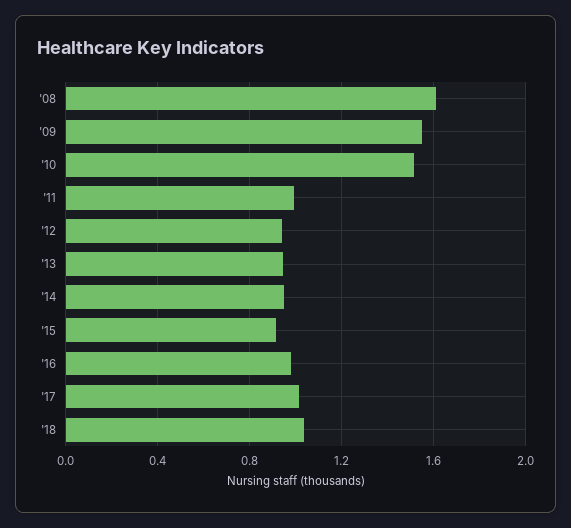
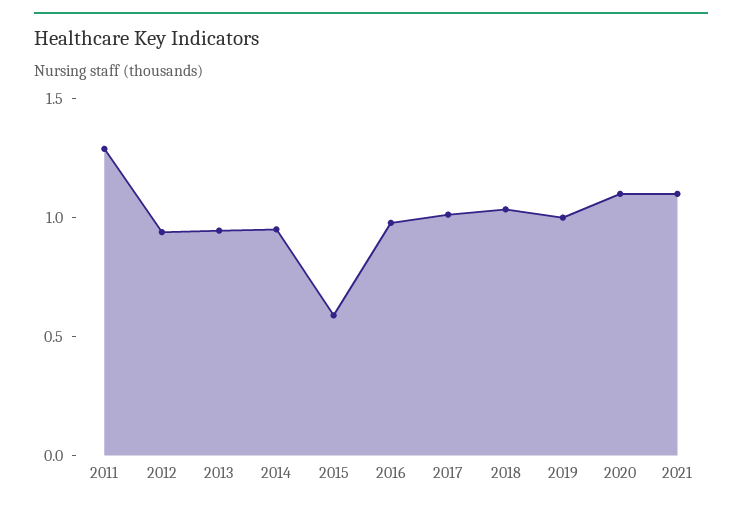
'08: 1.6 -> none
'09: 1.55 -> none
'10: 1.5 -> none
'11: 1 -> 1.3
'15: 0.9 -> 0.6
2019: none -> 1
2020: none -> 1.1
2021: none -> 1.1

